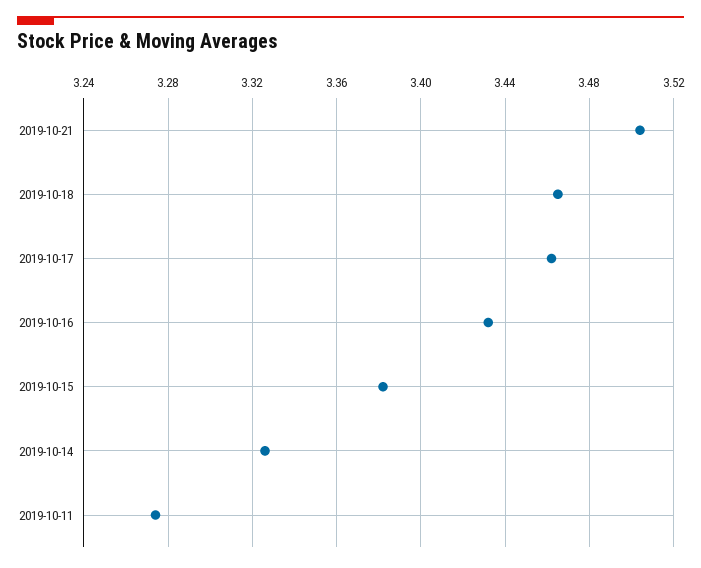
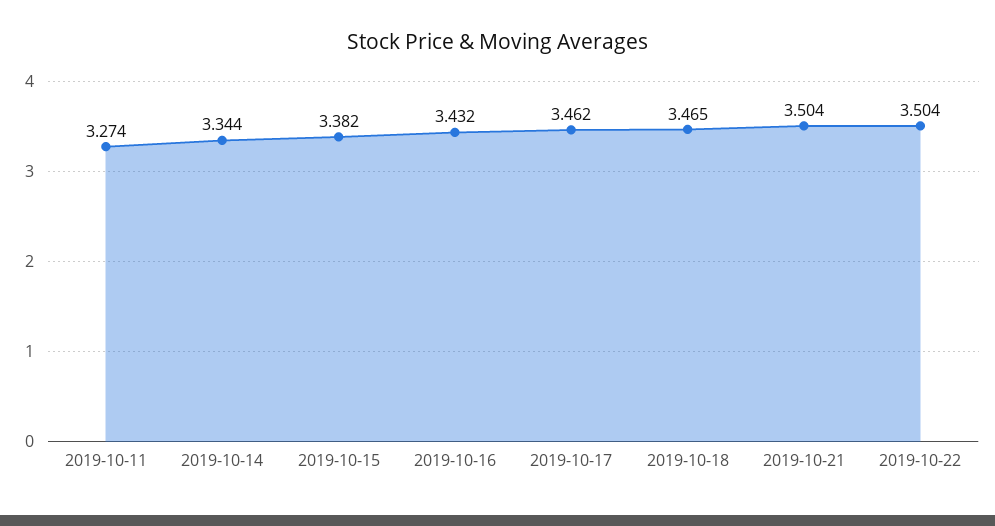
2019-10-14: 3.325 -> 3.344
2019-10-22: none -> 3.504

